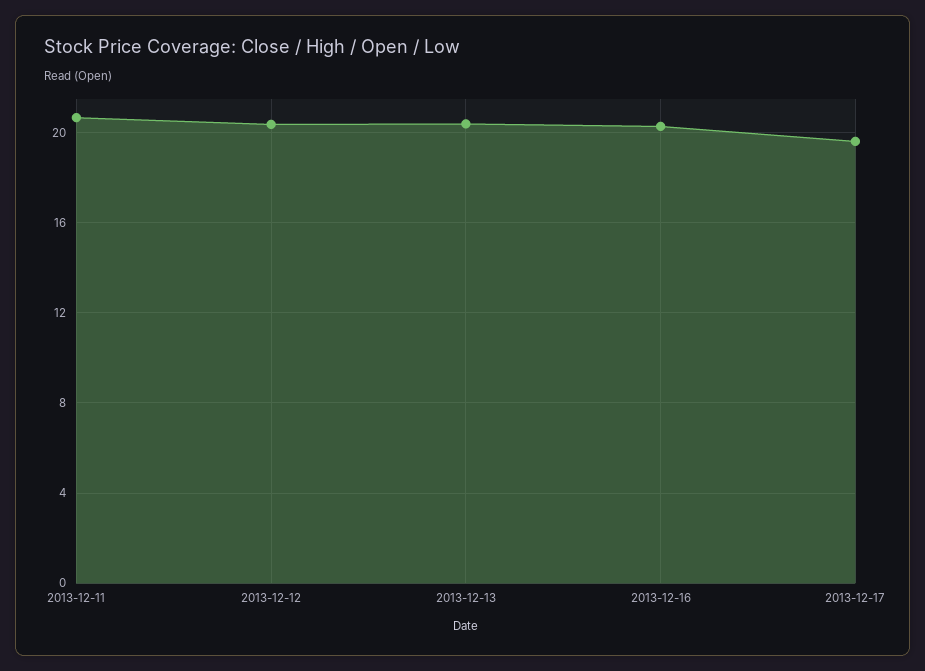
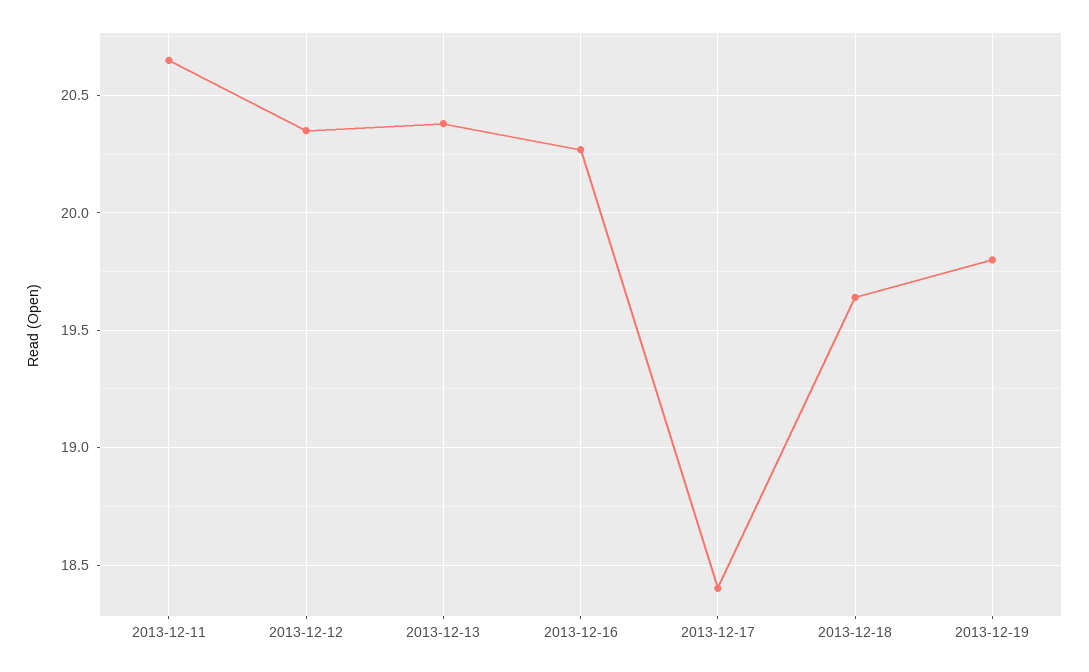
2013-12-17: 19.5 -> 18.4
2013-12-18: none -> 19.65
2013-12-19: none -> 19.8

